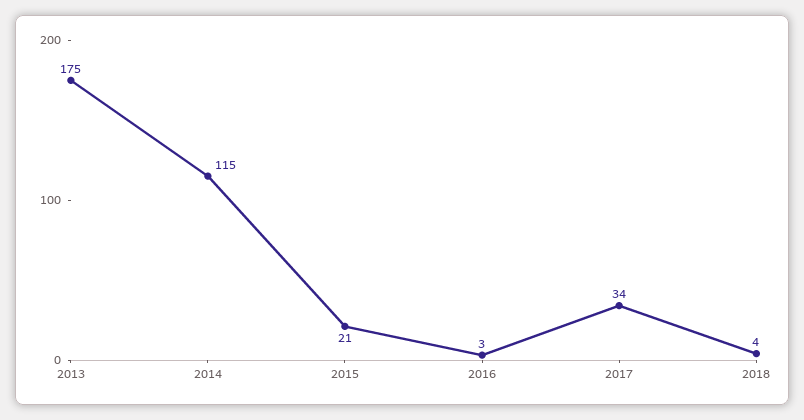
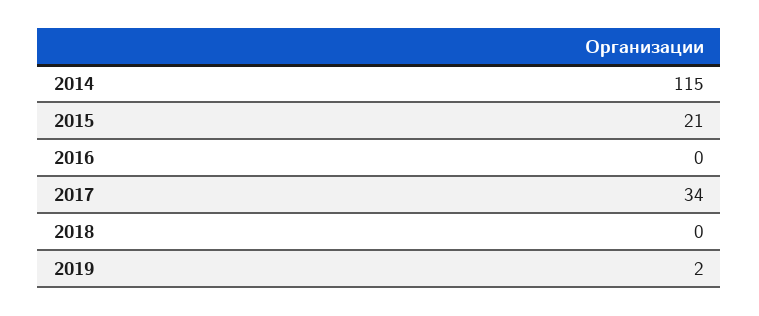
2013: 175 -> none
2016: 3 -> 0
2018: 4 -> 0
2019: none -> 2

